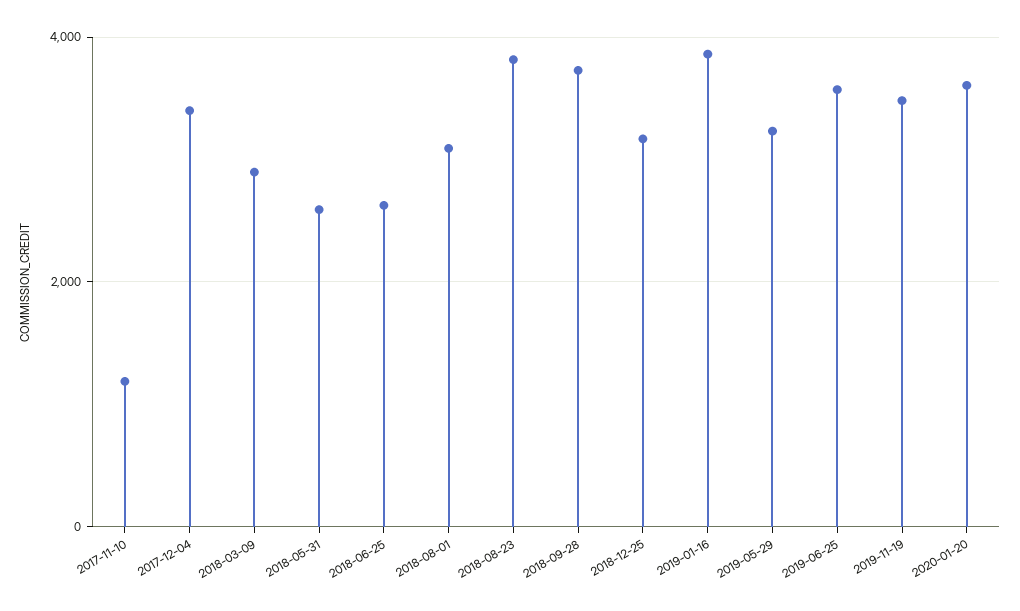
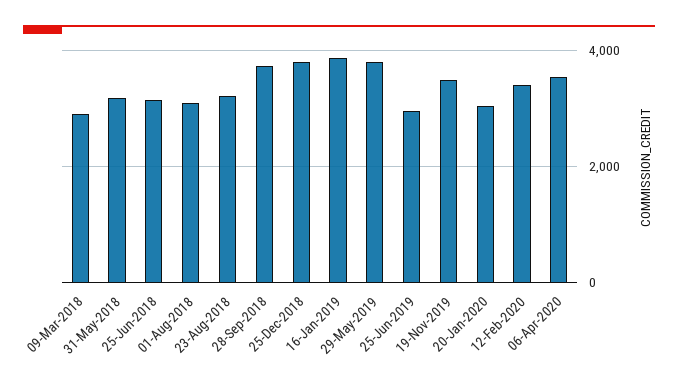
2017-11-10: 1200 -> none
2017-12-04: 3400 -> none
2018-05-31: 2600 -> 3200
2018-06-25: 2600 -> 3200
2018-08-23: 3800 -> 3200
2018-12-25: 3200 -> 3800
2019-05-29: 3200 -> 3800
2019-06-25: 3600 -> 3000
2020-01-20: 3600 -> 3000
12-Feb-2020: none -> 3400
06-Apr-2020: none -> 3600

